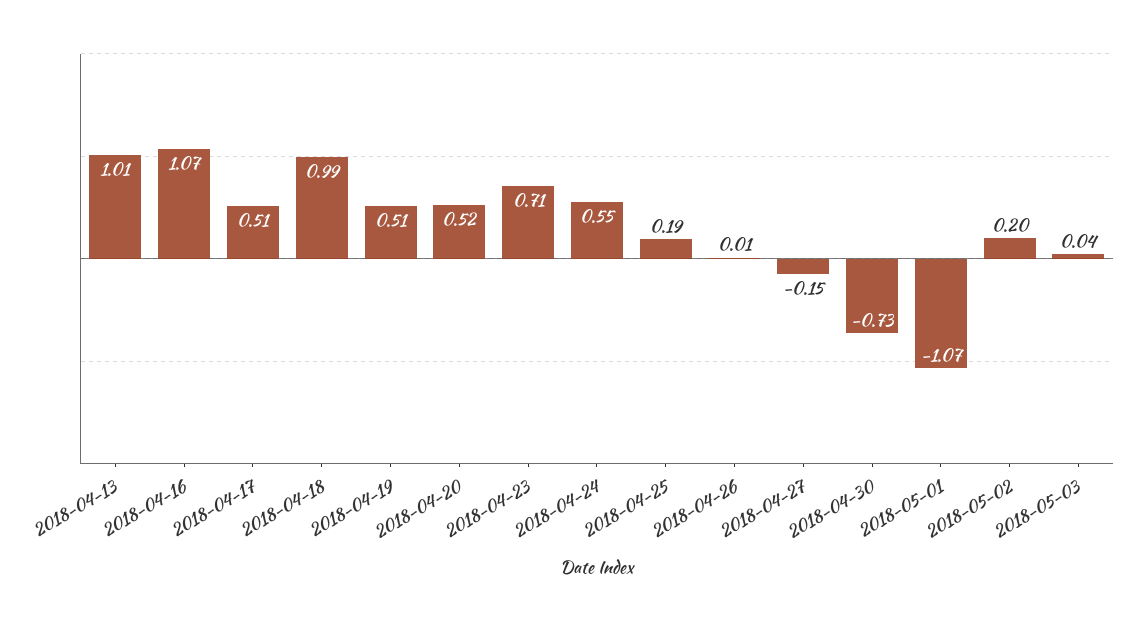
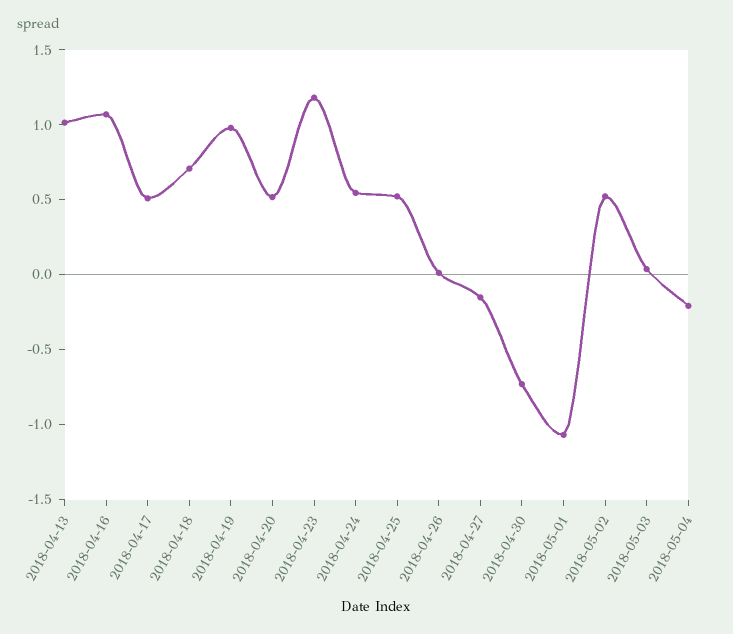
2018-04-18: 0.99 -> 0.7
2018-04-19: 0.51 -> 1
2018-04-23: 0.71 -> 1.2
2018-04-25: 0.19 -> 0.5
2018-05-02: 0.2 -> 0.5
2018-05-04: none -> -0.2

